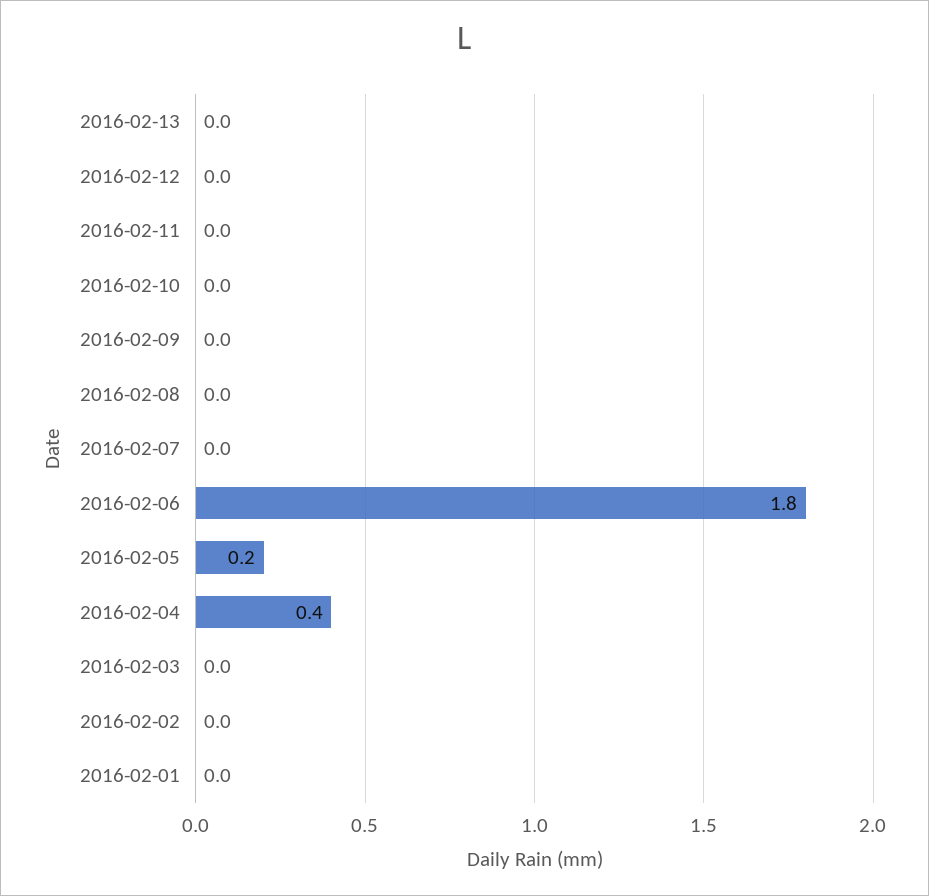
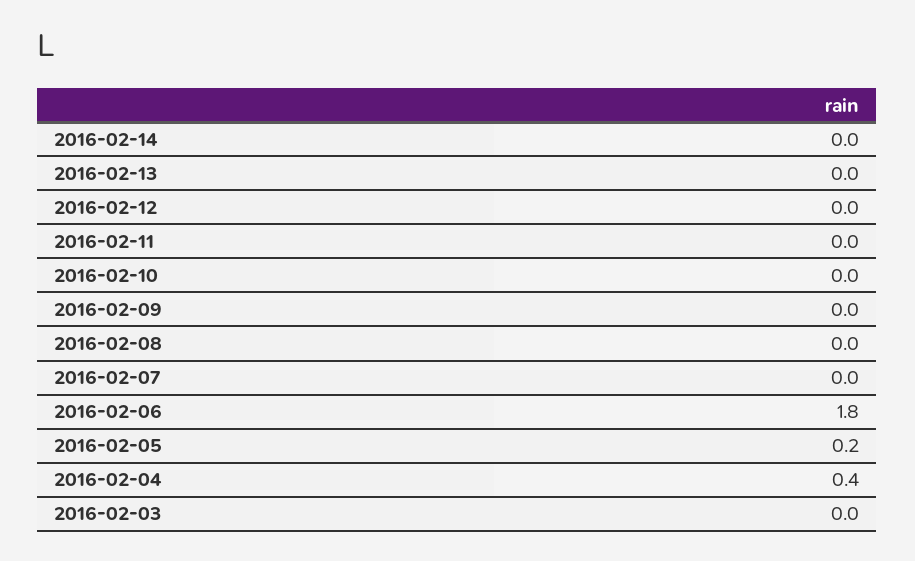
2016-02-02: 0 -> none
2016-02-01: 0 -> none
2016-02-14: none -> 0

